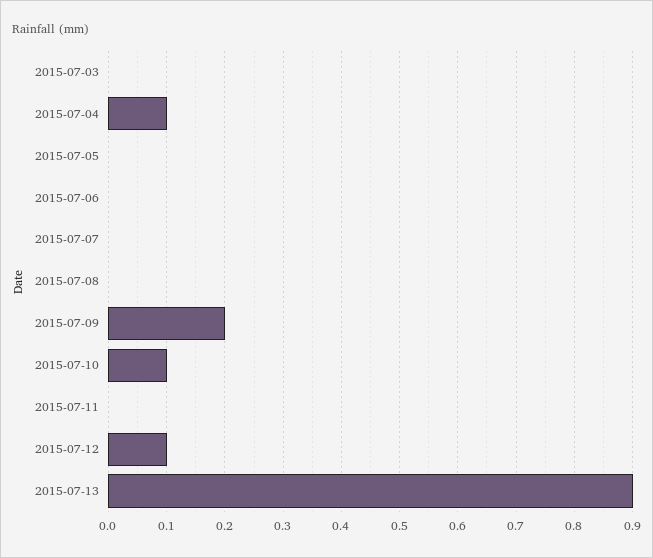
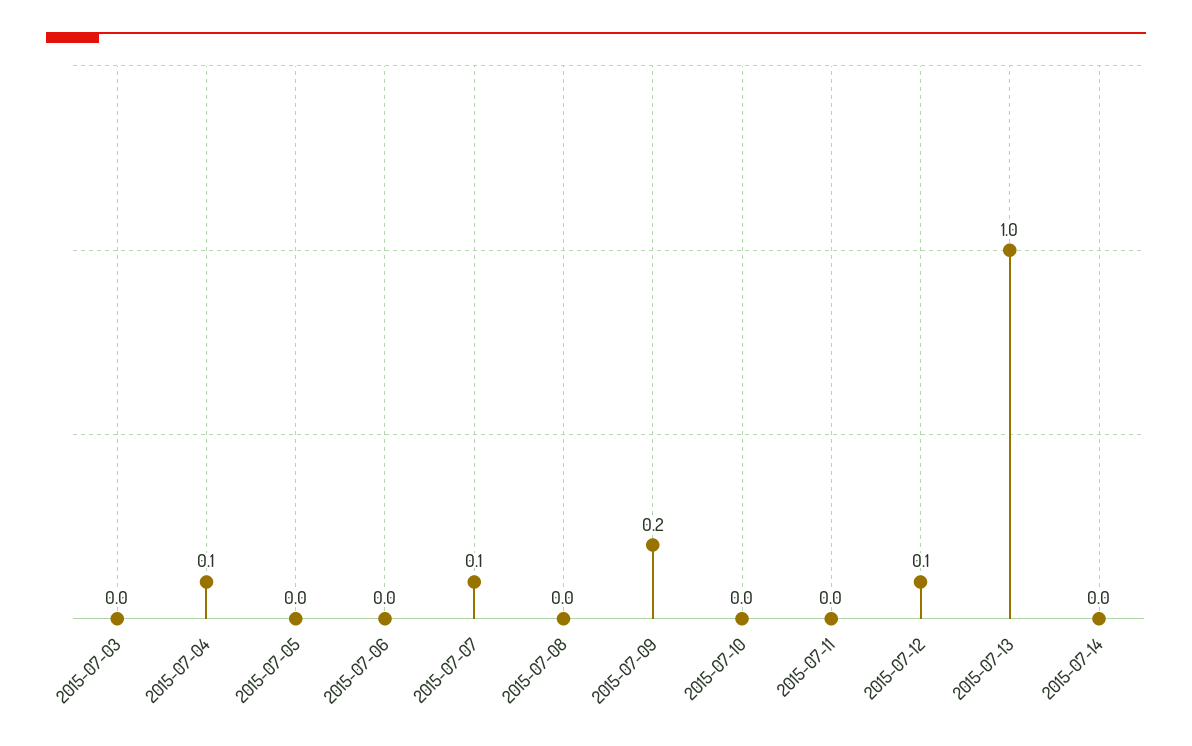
2015-07-07: 0 -> 0.1
2015-07-10: 0.1 -> 0
2015-07-13: 0.9 -> 1
2015-07-14: none -> 0

